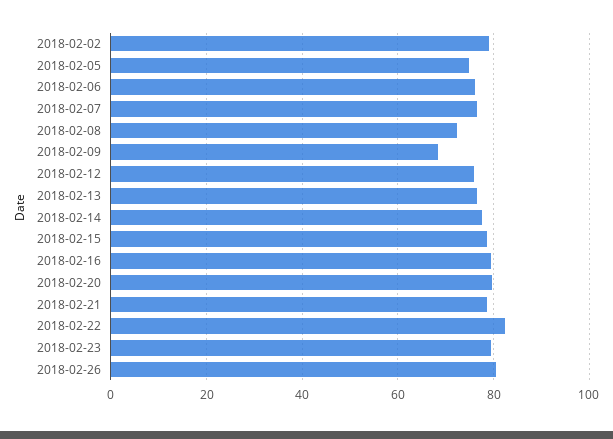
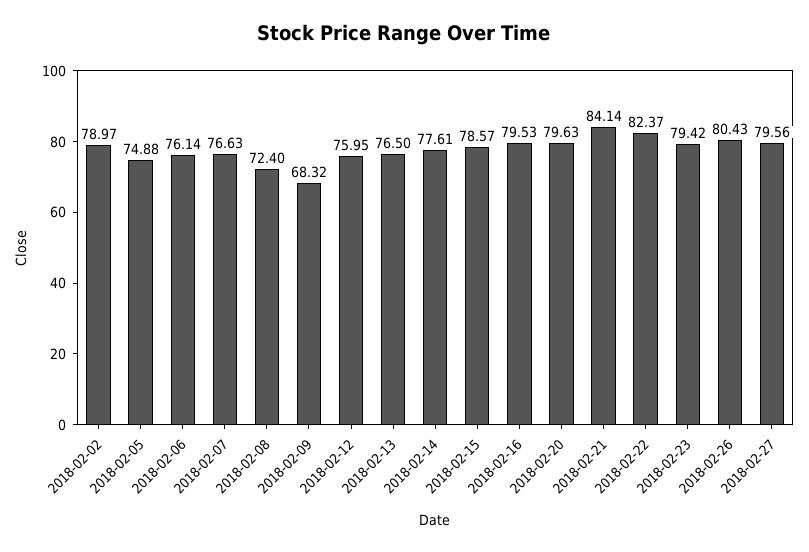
2018-02-21: 78 -> 84.14
2018-02-27: none -> 79.56

